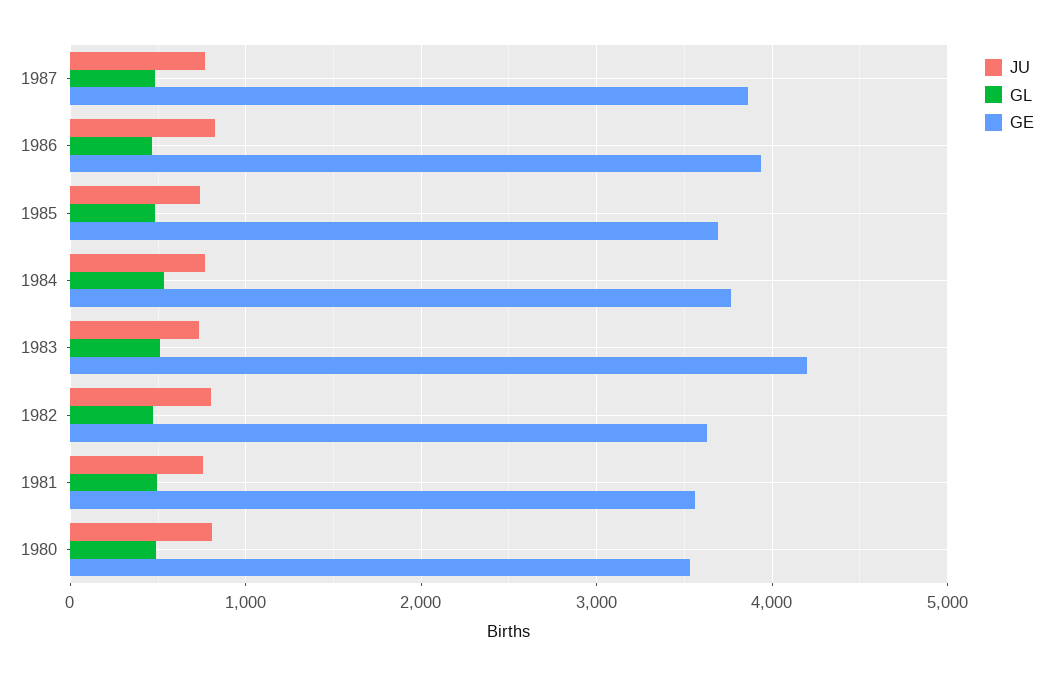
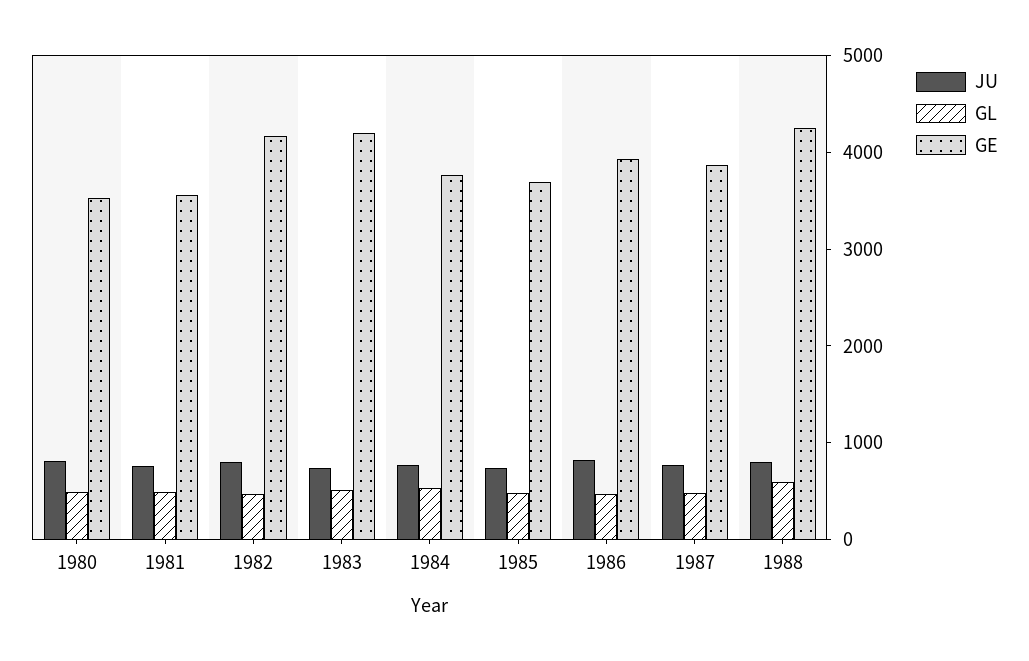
GE, 1982: 3600 -> 4200
JU, 1988: none -> 800
GL, 1988: none -> 600
GE, 1988: none -> 4200

